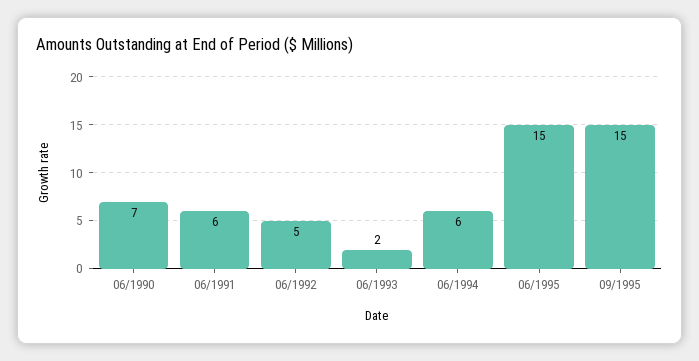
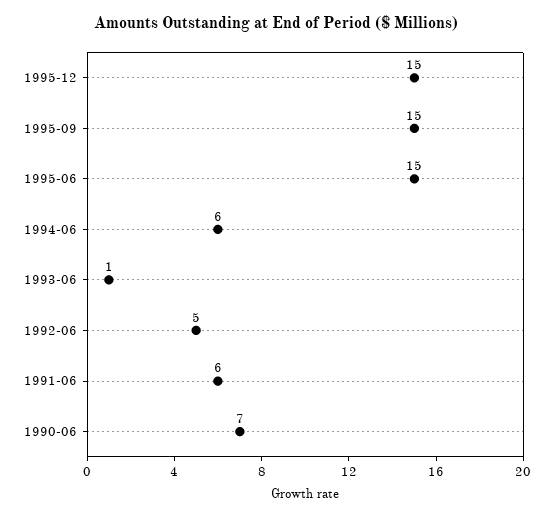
06/1993: 2 -> 1
1995-12: none -> 15

